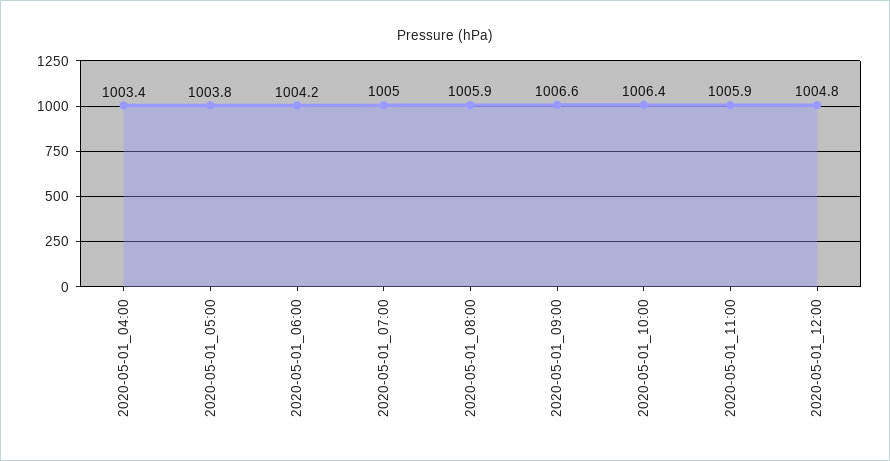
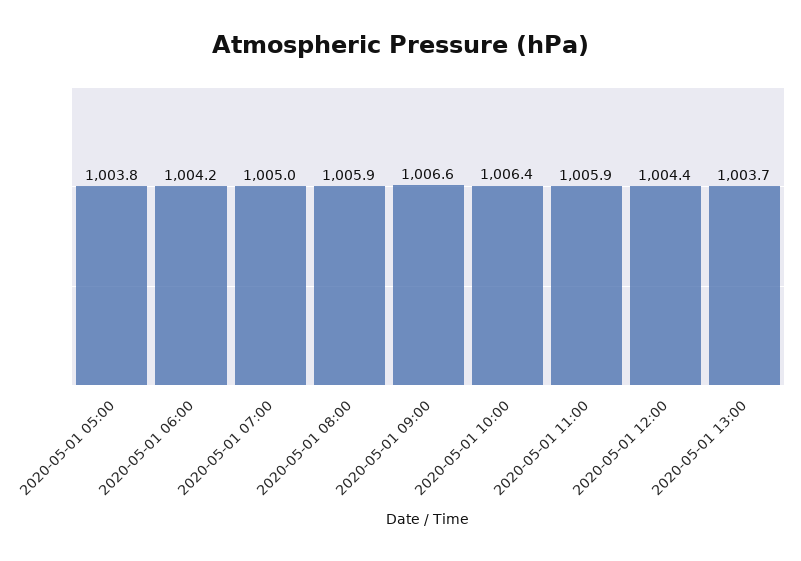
2020-05-01_04:00: 1003.4 -> none
2020-05-01_12:00: 1004.8 -> 1004.4
2020-05-01 13:00: none -> 1003.7

